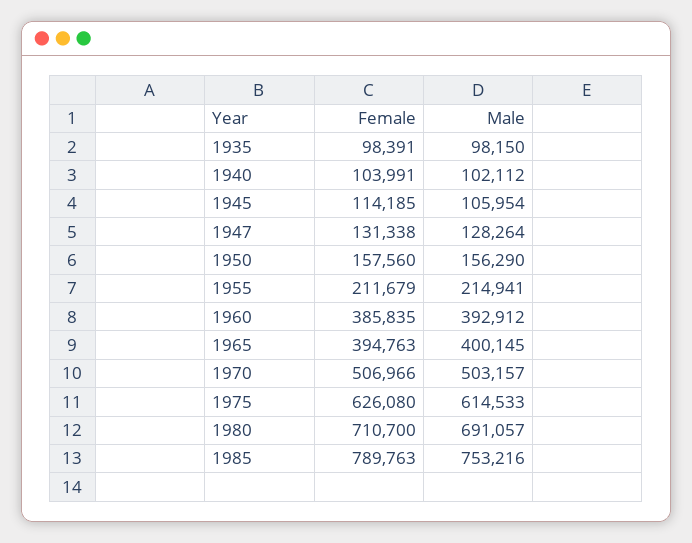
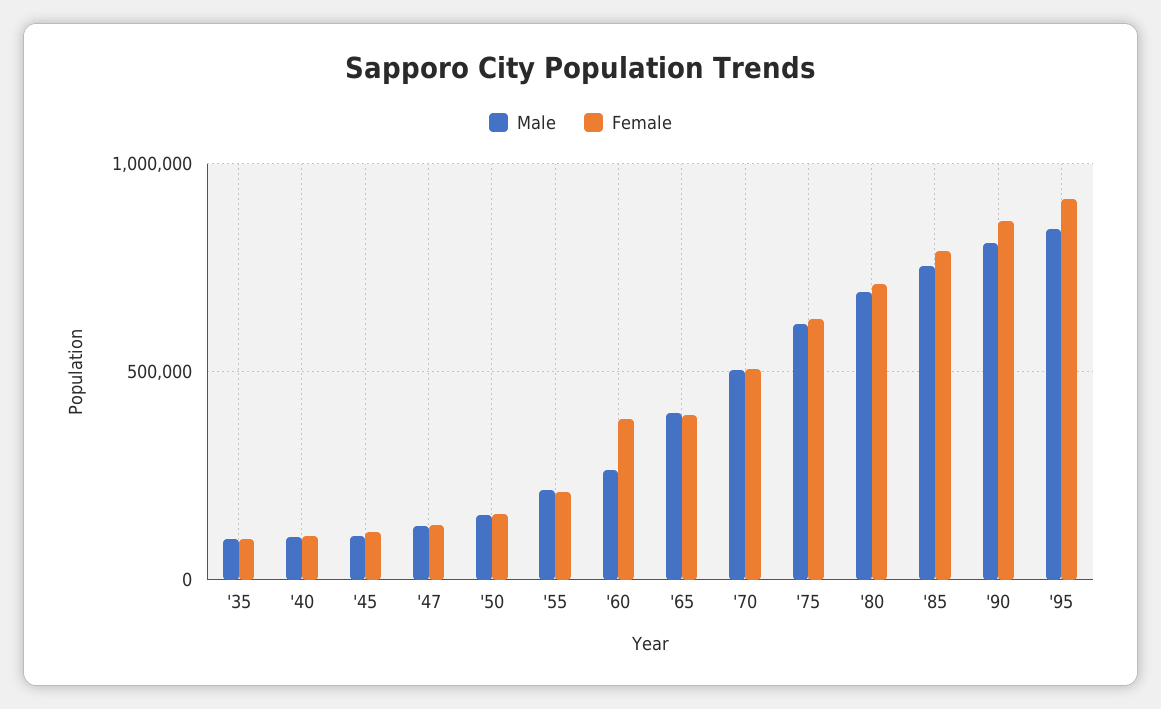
Male, 1960: 392912 -> 250000
Male, '90: none -> 800000
Female, '90: none -> 850000
Male, '95: none -> 850000
Female, '95: none -> 900000

